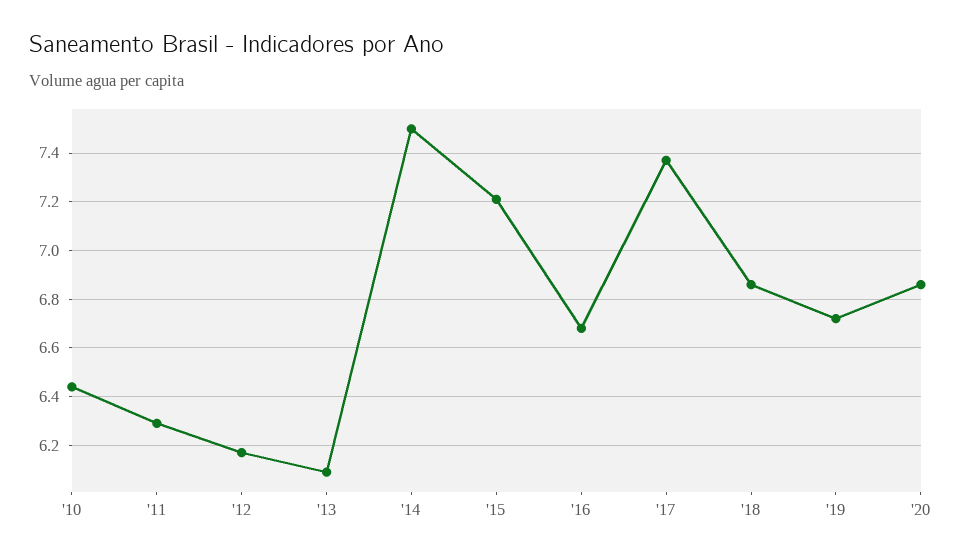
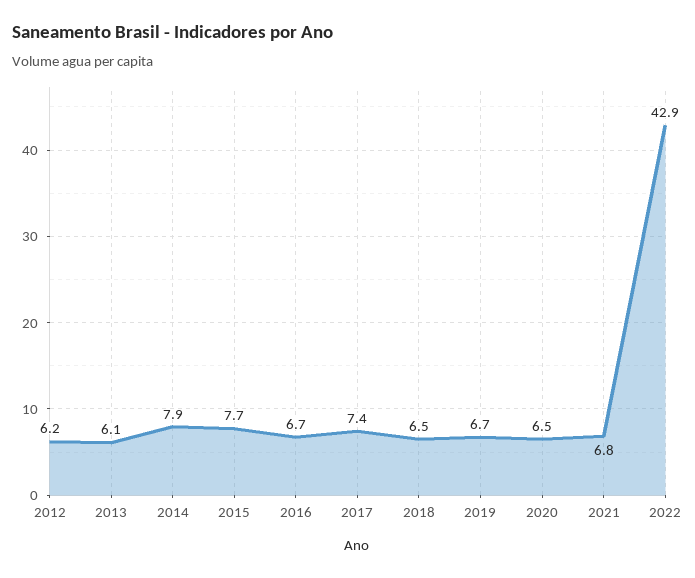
'10: 6.45 -> none
'11: 6.3 -> none
'14: 7.5 -> 7.9
'15: 7.2 -> 7.7
'18: 6.85 -> 6.5
'20: 6.85 -> 6.5
2021: none -> 6.8
2022: none -> 42.9

